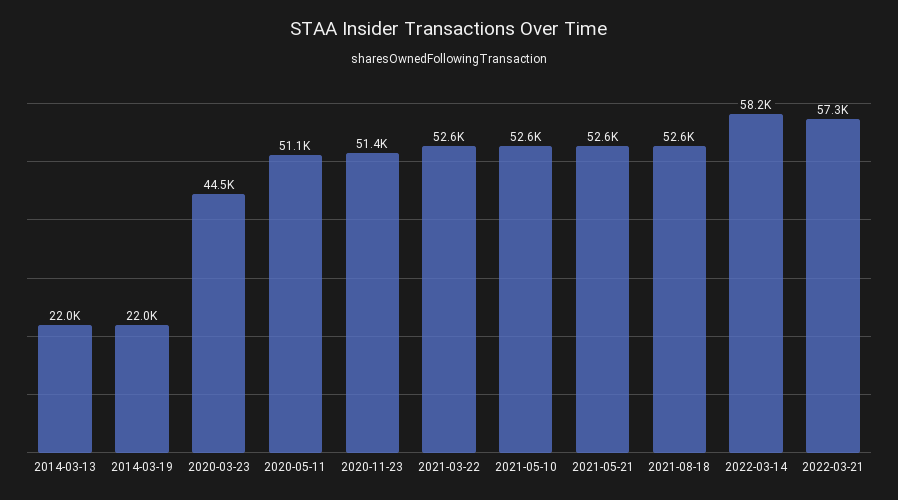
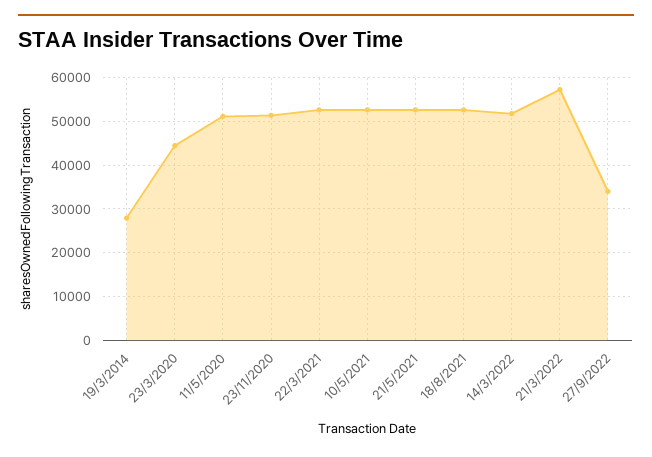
2014-03-13: 22000 -> none
2014-03-19: 22000 -> 28000
2022-03-14: 58200 -> 52000
27/9/2022: none -> 34000

